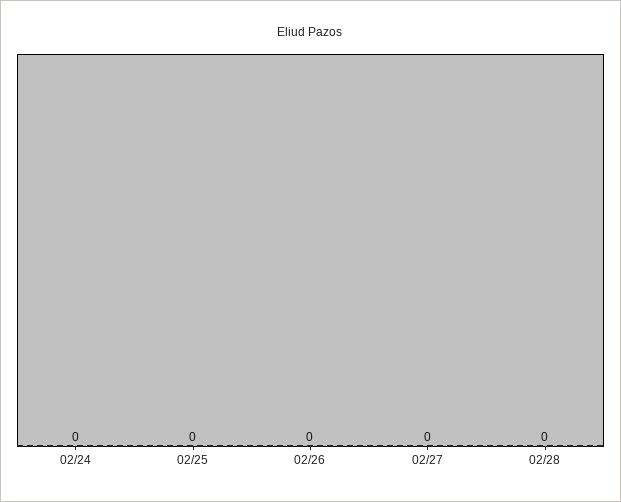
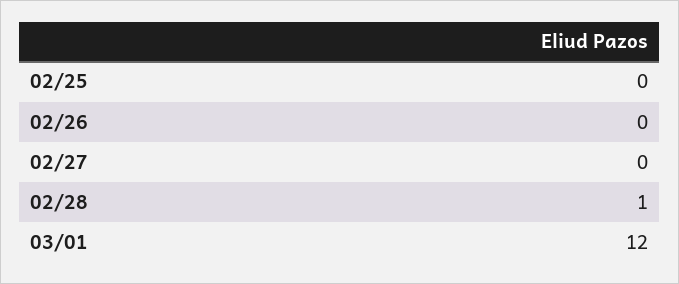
02/24: 0 -> none
02/28: 0 -> 1
03/01: none -> 12

